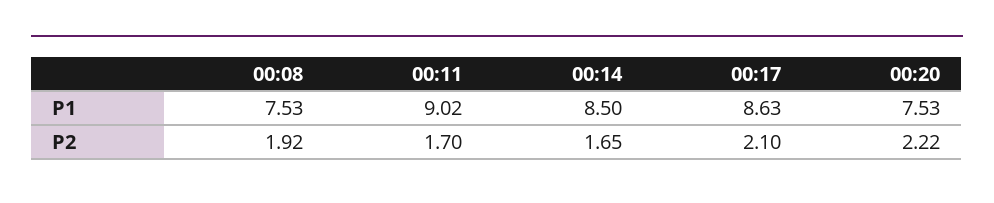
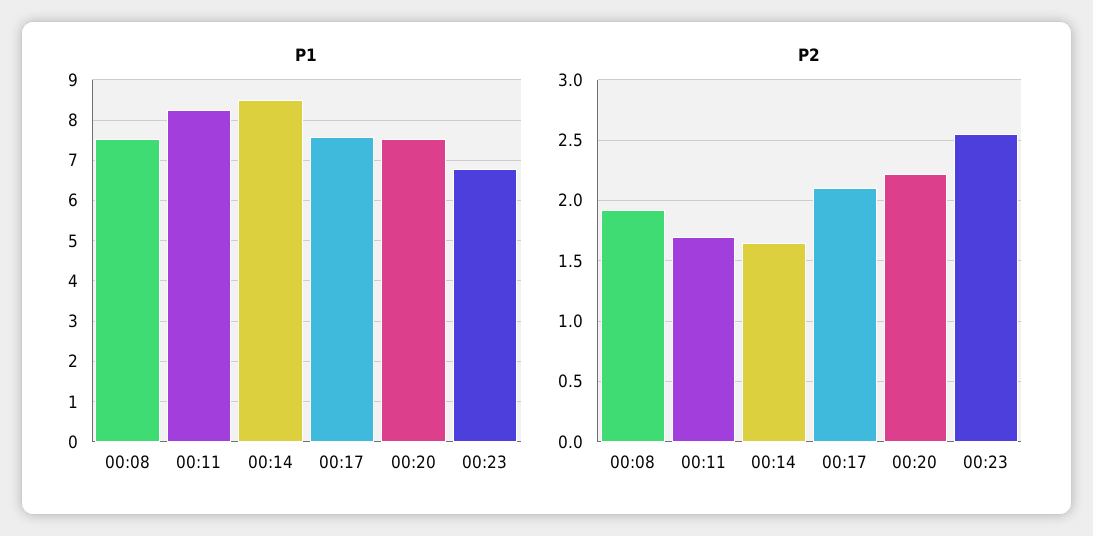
P1, 00:11: 9.02 -> 8.2
P1, 00:17: 8.63 -> 7.6
P1, 00:23: none -> 6.8
P2, 00:23: none -> 2.55

